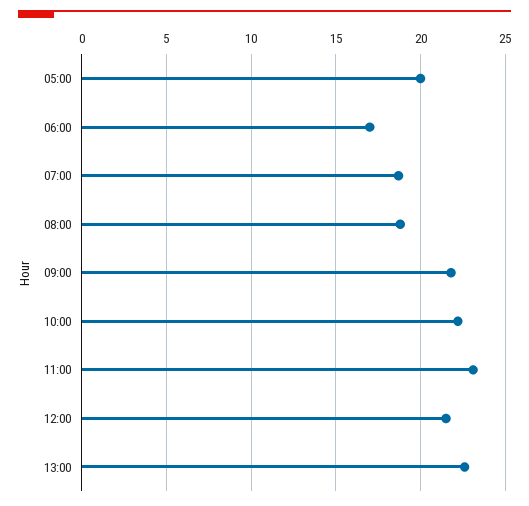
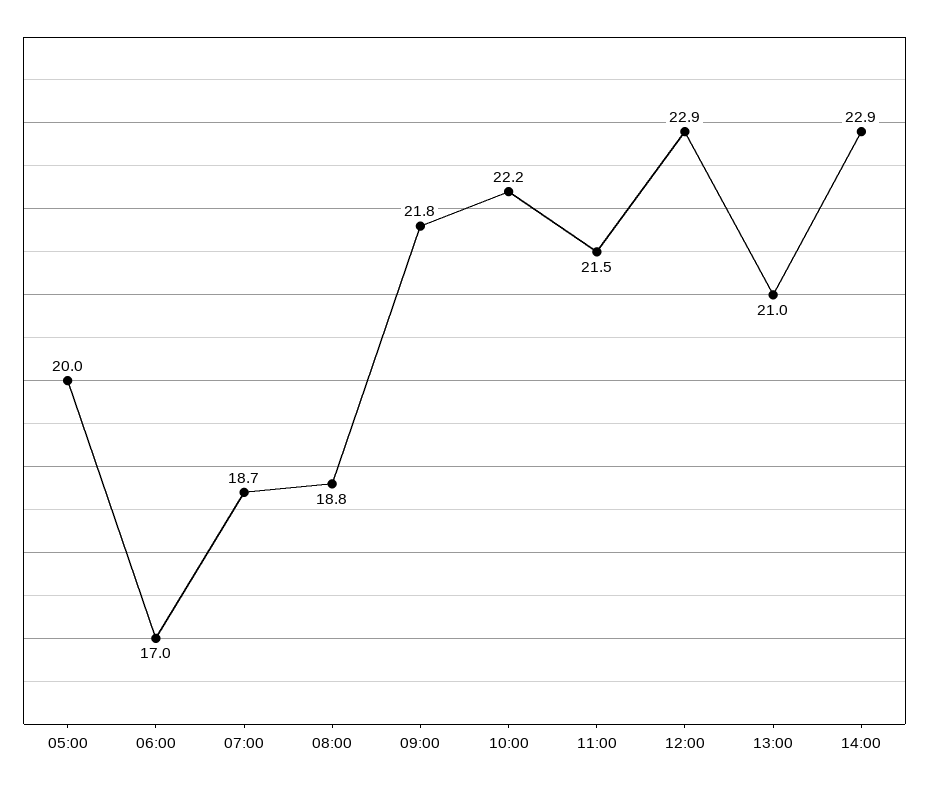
11:00: 23 -> 21.5
12:00: 21.5 -> 22.9
13:00: 22.5 -> 21
14:00: none -> 22.9

